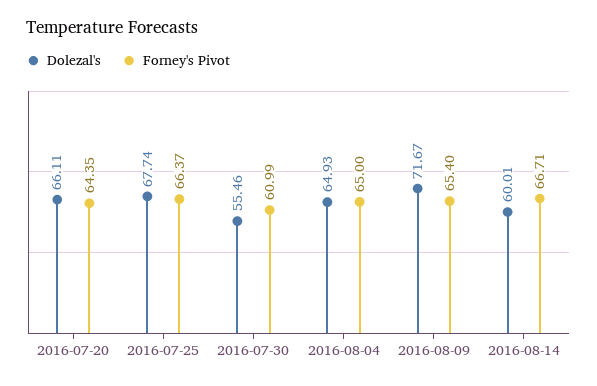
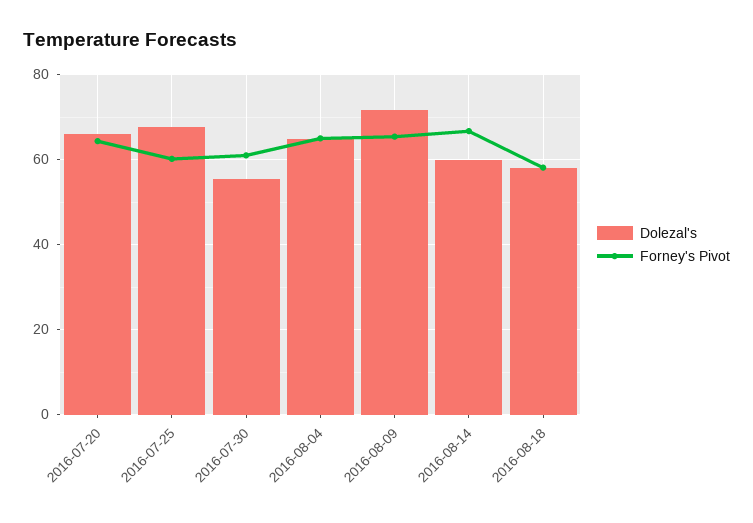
Forney's Pivot, 2016-07-25: 66.37 -> 60
Dolezal's, 2016-08-18: none -> 58
Forney's Pivot, 2016-08-18: none -> 58

